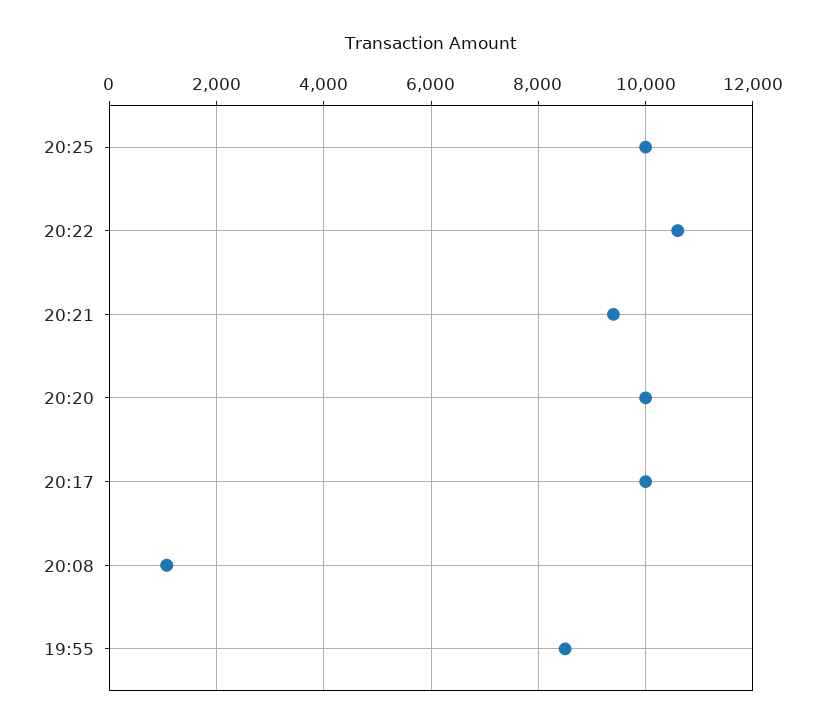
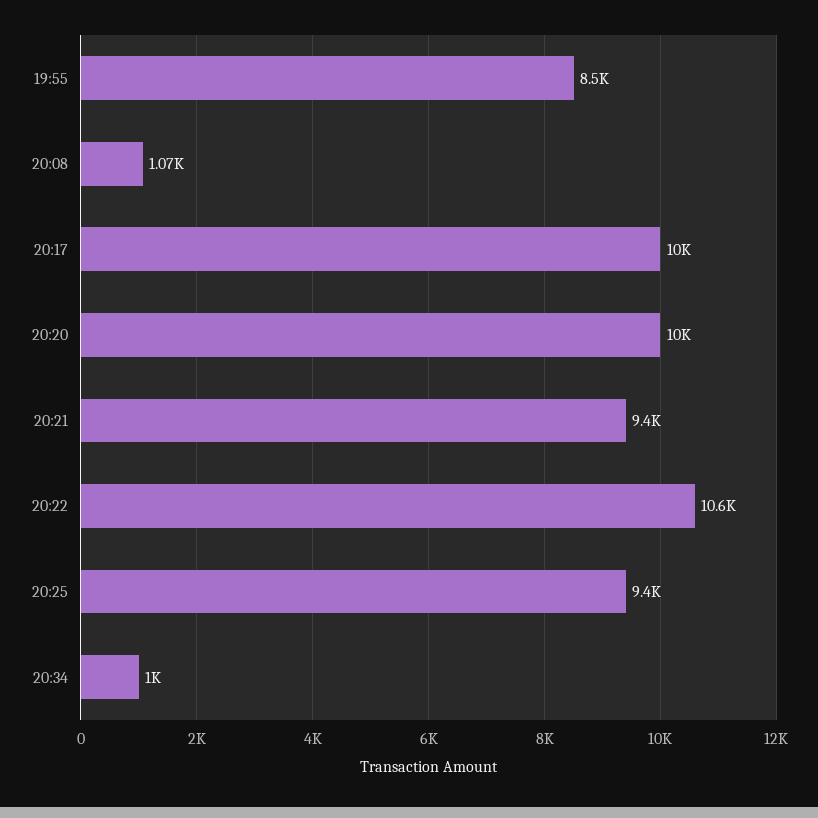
20:25: 10000 -> 9400
20:34: none -> 1000

